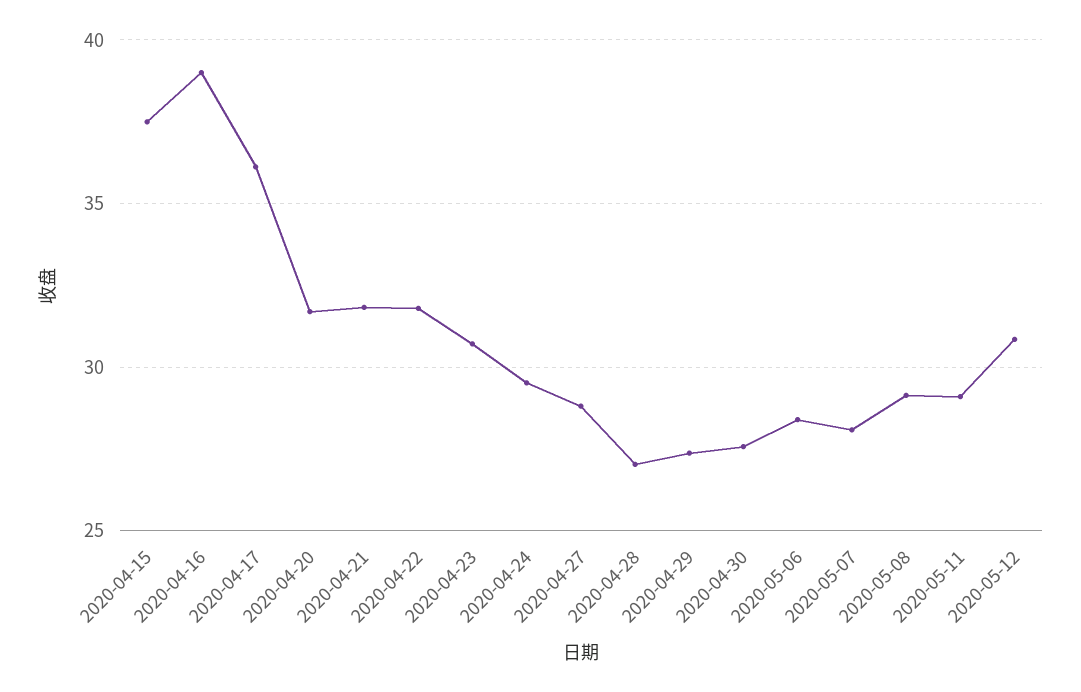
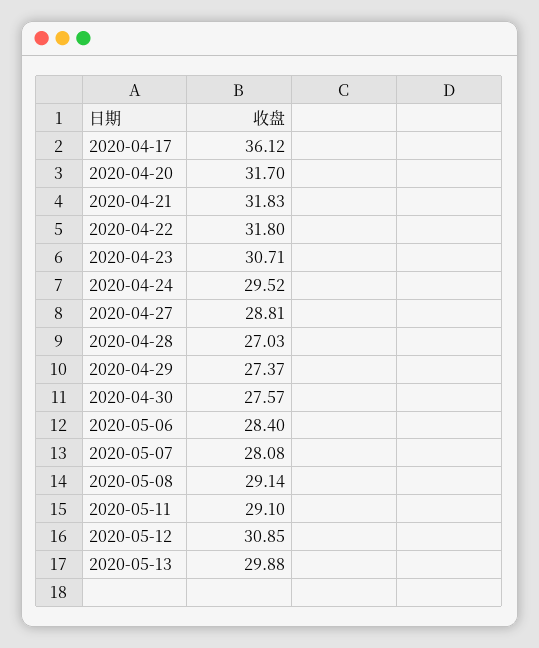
2020-04-15: 37.5 -> none
2020-04-16: 39 -> none
2020-05-13: none -> 29.88

